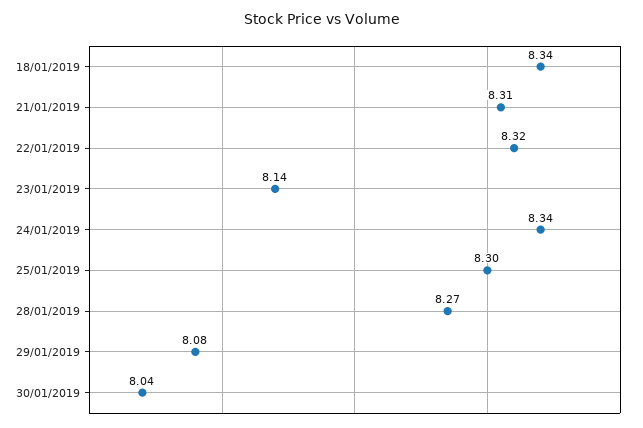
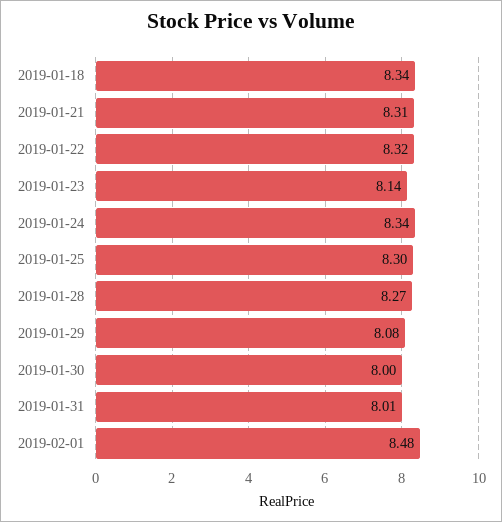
30/01/2019: 8.04 -> 8
2019-01-31: none -> 8.01
2019-02-01: none -> 8.48

